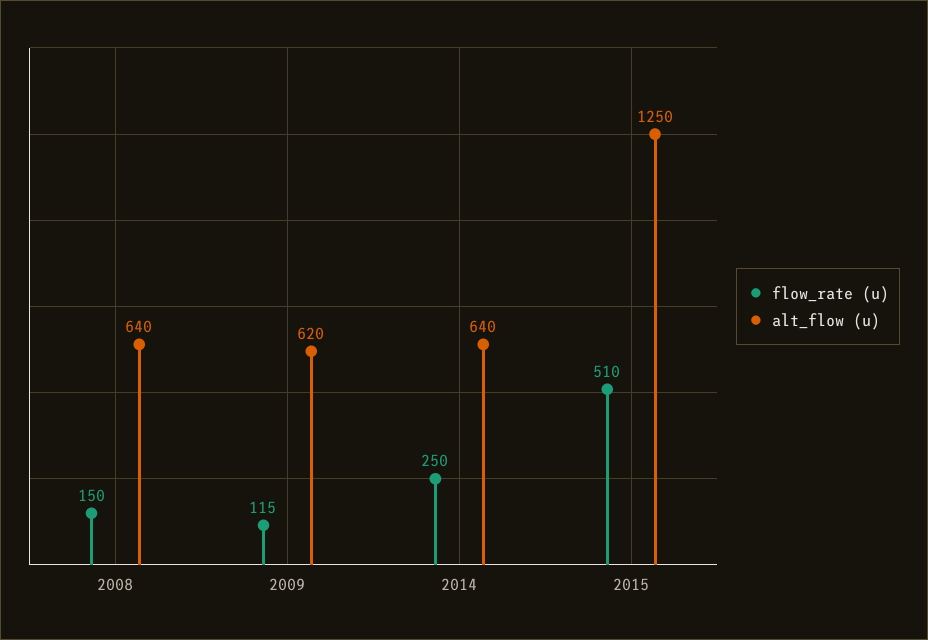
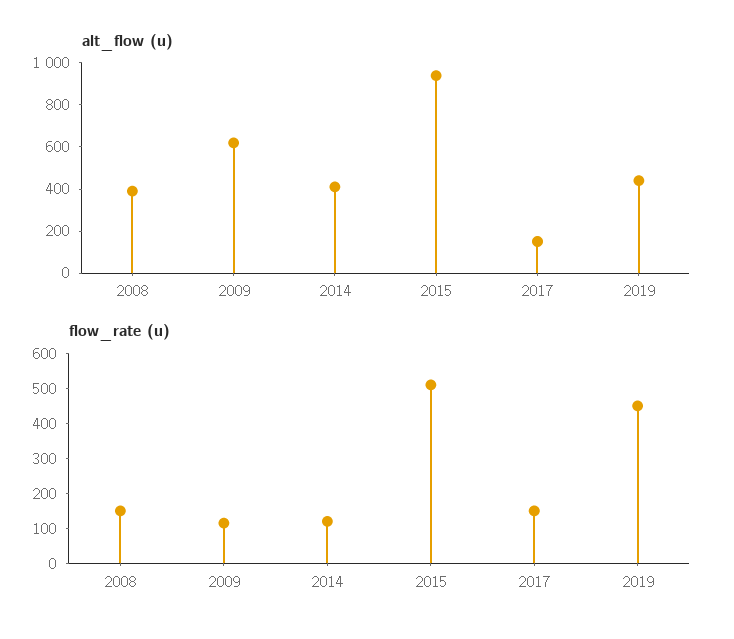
alt_flow (u), 2008: 640 -> 400
flow_rate (u), 2014: 250 -> 125
alt_flow (u), 2014: 640 -> 400
alt_flow (u), 2015: 1250 -> 950
alt_flow (u), 2017: none -> 150
alt_flow (u), 2019: none -> 450
flow_rate (u), 2017: none -> 150
flow_rate (u), 2019: none -> 450

